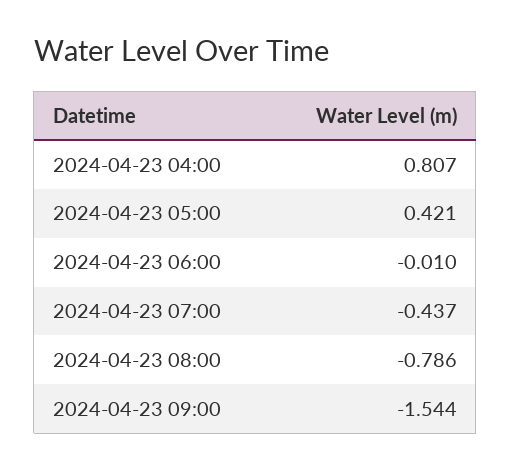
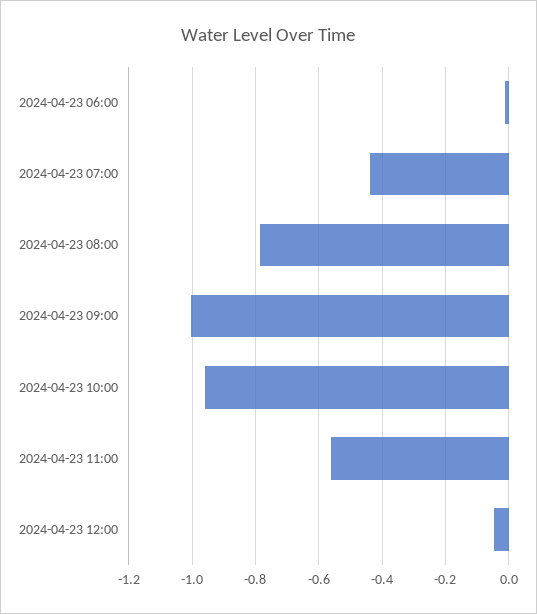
2024-04-23 04:00: 0.807 -> none
2024-04-23 05:00: 0.421 -> none
2024-04-23 09:00: -1.544 -> -1
2024-04-23 10:00: none -> -0.96
2024-04-23 11:00: none -> -0.56
2024-04-23 12:00: none -> -0.04

